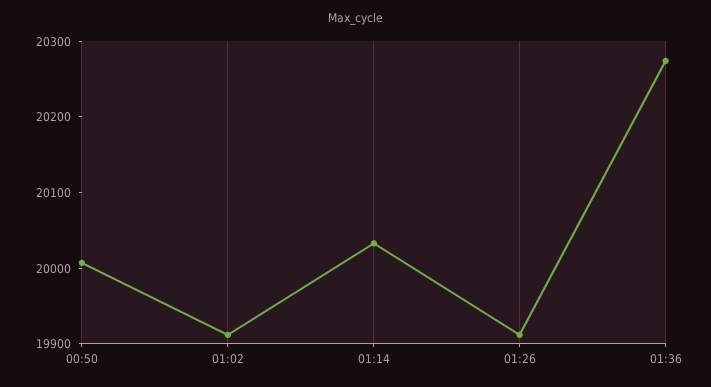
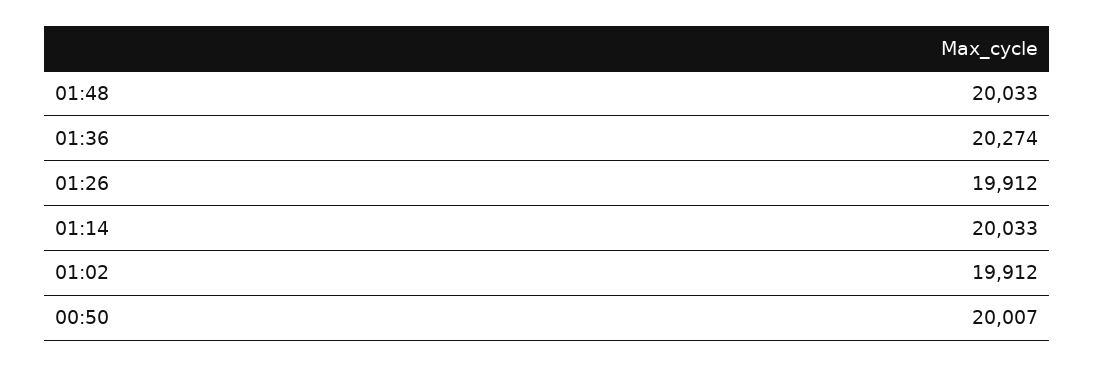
01:48: none -> 20033

